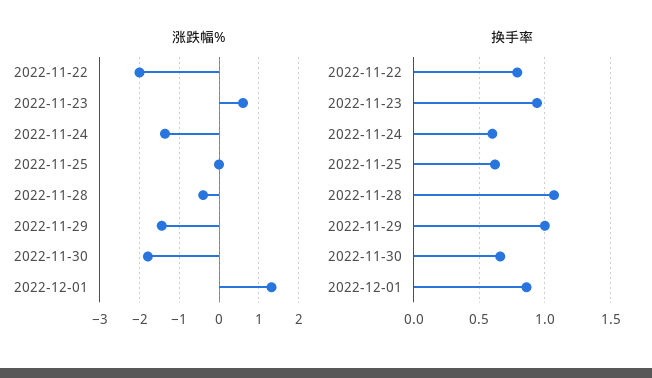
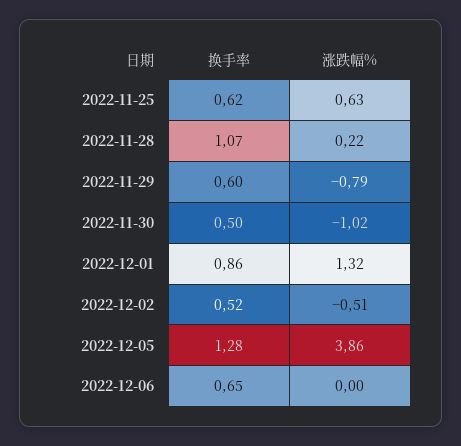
涨跌幅%, 2022-11-22: -2 -> none
涨跌幅%, 2022-11-23: 0.6 -> none
涨跌幅%, 2022-11-24: -1.4 -> none
涨跌幅%, 2022-11-25: 0 -> 0.63
涨跌幅%, 2022-11-28: -0.4 -> 0.22
涨跌幅%, 2022-11-29: -1.4 -> -0.79
涨跌幅%, 2022-11-30: -1.8 -> -1.02
换手率, 2022-11-22: 0.8 -> none
换手率, 2022-11-23: 0.95 -> none
换手率, 2022-11-24: 0.6 -> none
换手率, 2022-11-29: 1 -> 0.6
换手率, 2022-11-30: 0.65 -> 0.5
换手率, 2022-12-02: none -> 0.52
涨跌幅%, 2022-12-02: none -> -0.51
换手率, 2022-12-05: none -> 1.28
涨跌幅%, 2022-12-05: none -> 3.86
换手率, 2022-12-06: none -> 0.65
涨跌幅%, 2022-12-06: none -> 0

